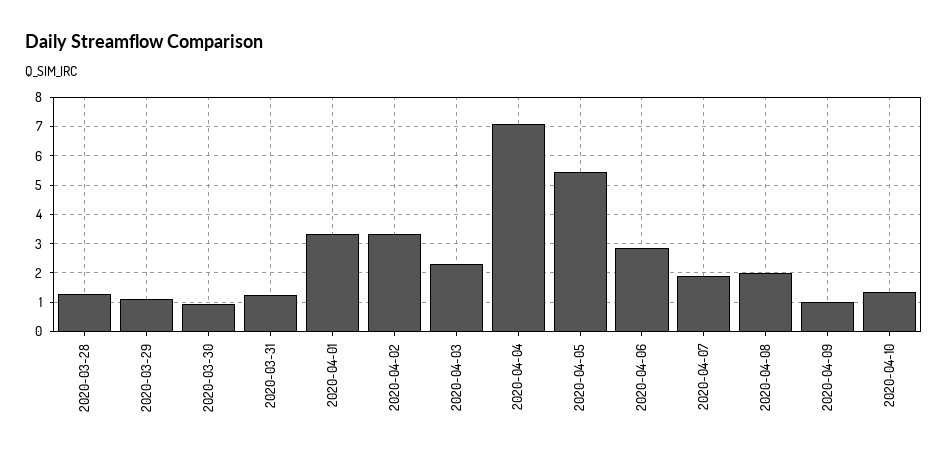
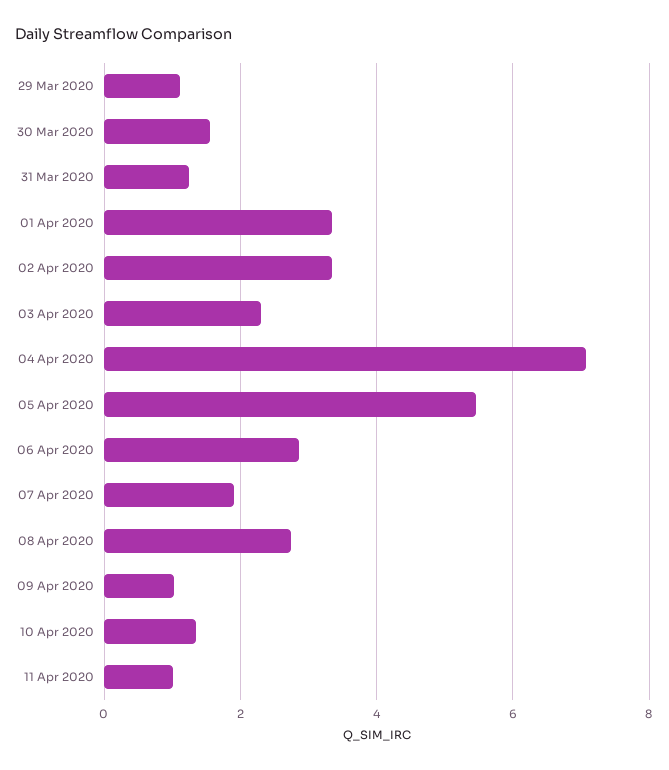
2020-03-28: 1.25 -> none
2020-03-30: 1 -> 1.6
2020-04-08: 2 -> 2.8
11 Apr 2020: none -> 1

